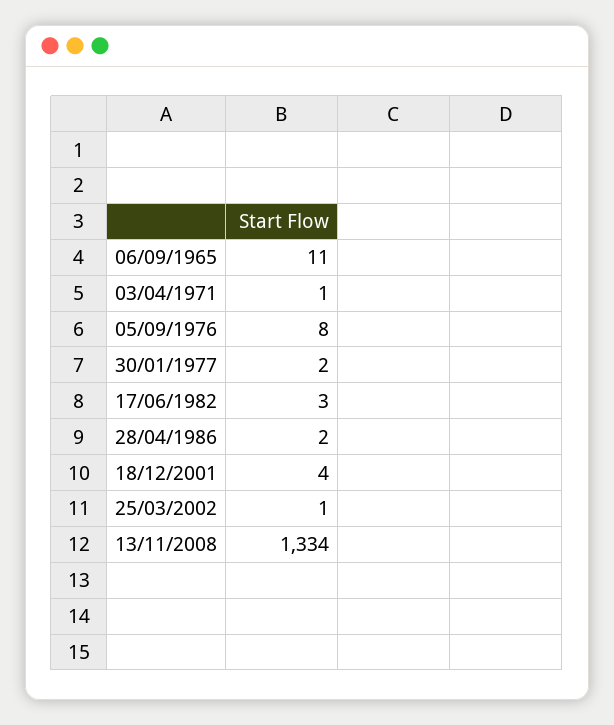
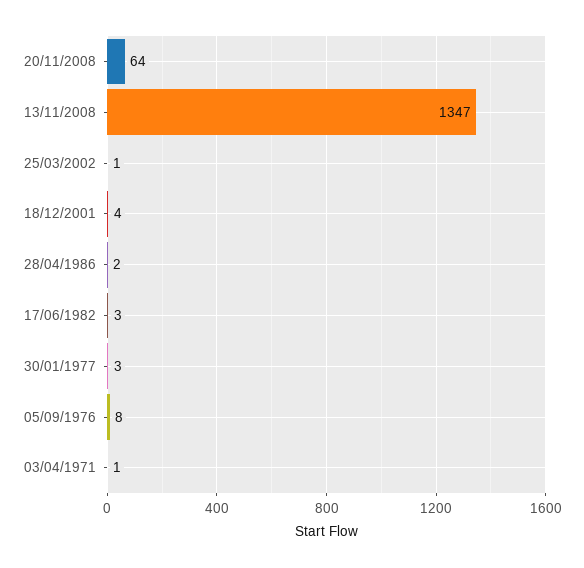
06/09/1965: 11 -> none
30/01/1977: 2 -> 3
13/11/2008: 1334 -> 1347
20/11/2008: none -> 64

